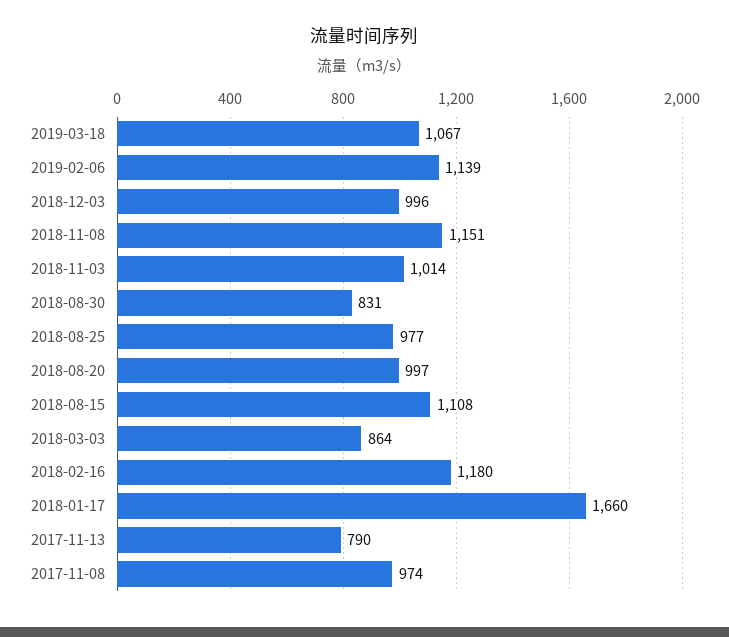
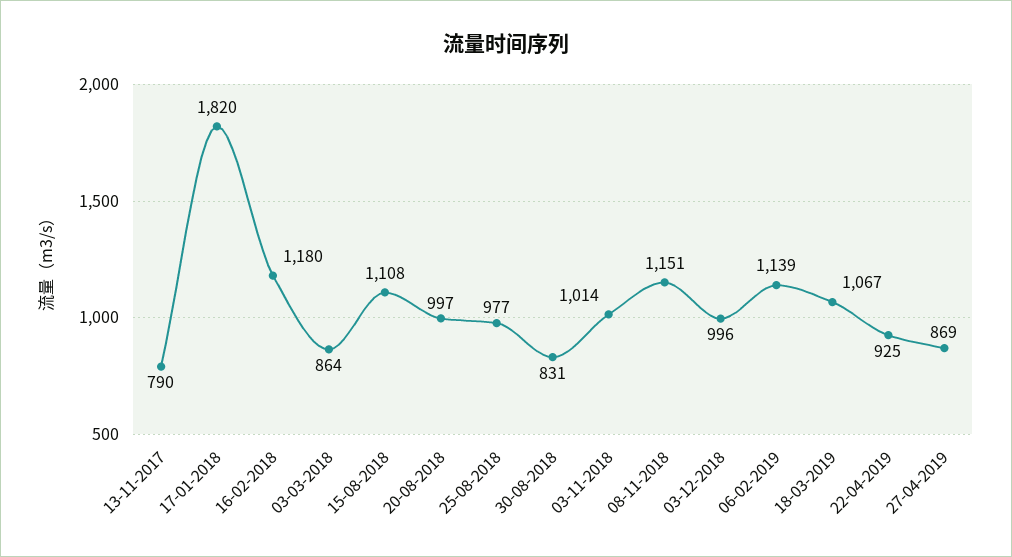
2018-01-17: 1660 -> 1820
2017-11-08: 974 -> none
22-04-2019: none -> 925
27-04-2019: none -> 869

